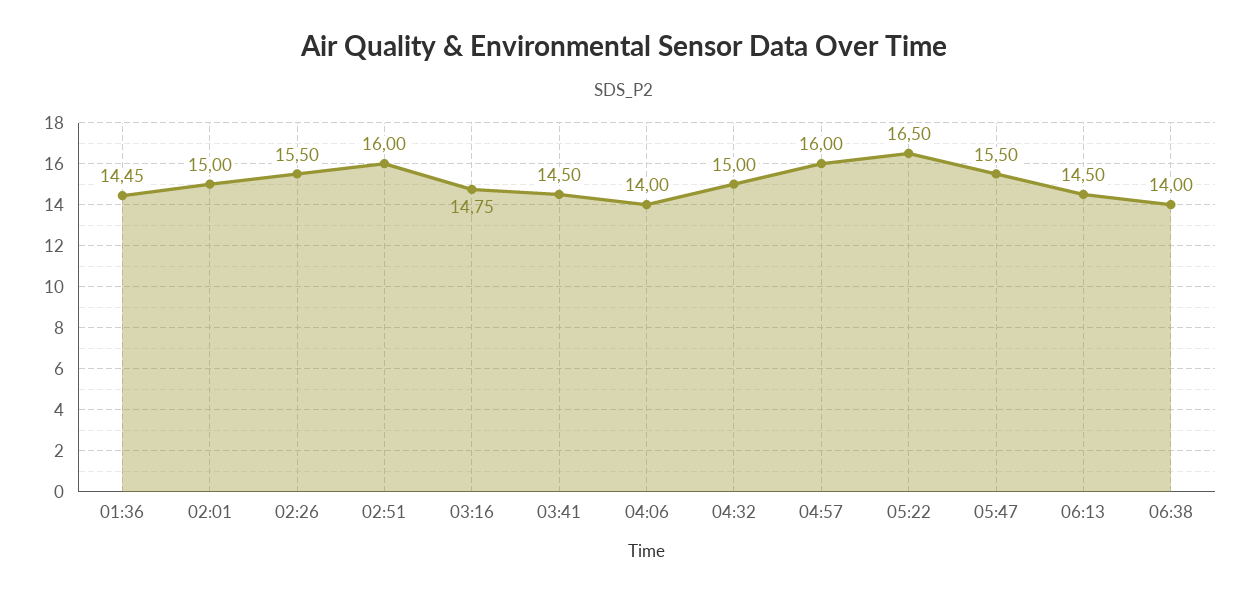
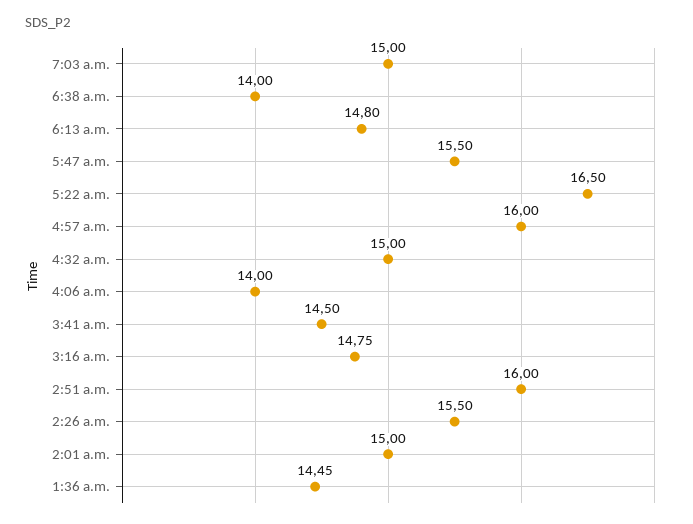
06:13: 14.5 -> 14.8
7:03 a.m.: none -> 15

